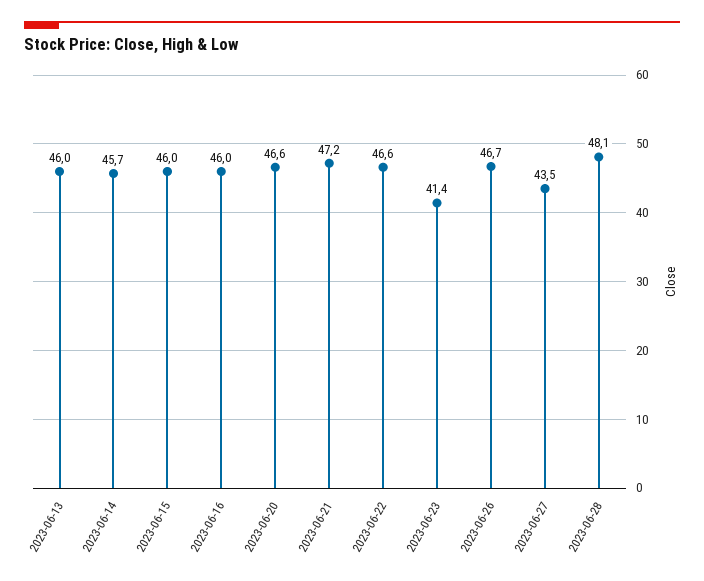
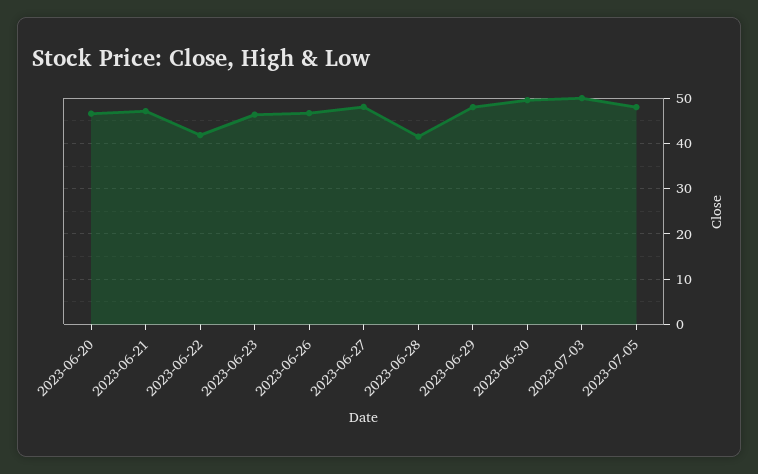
2023-06-13: 46 -> none
2023-06-14: 45.7 -> none
2023-06-15: 46 -> none
2023-06-16: 46 -> none
2023-06-22: 46.6 -> 42
2023-06-23: 41.4 -> 46
2023-06-27: 43.5 -> 48
2023-06-28: 48.1 -> 42
2023-06-29: none -> 48
2023-06-30: none -> 50
2023-07-03: none -> 50
2023-07-05: none -> 48

